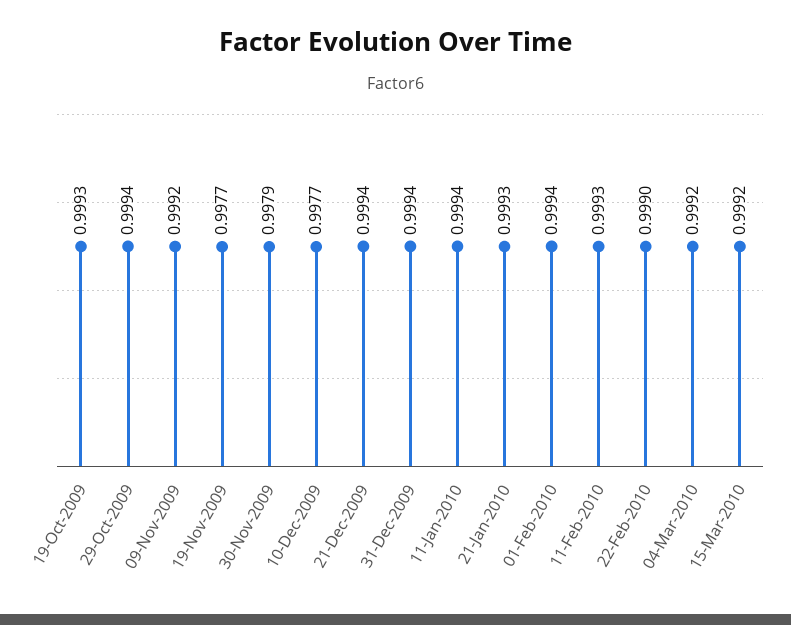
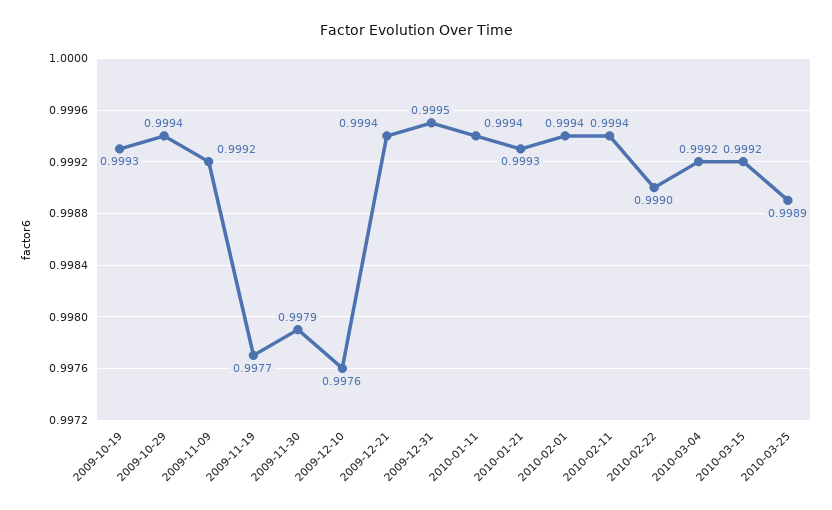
10-Dec-2009: 0.9977 -> 0.9976
31-Dec-2009: 0.9994 -> 0.9995
11-Feb-2010: 0.9993 -> 0.9994
2010-03-25: none -> 0.9989

